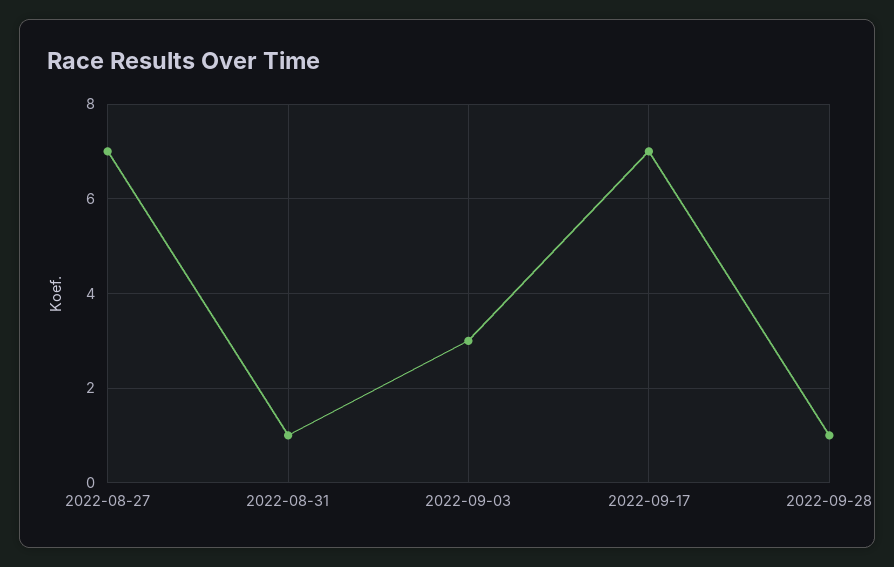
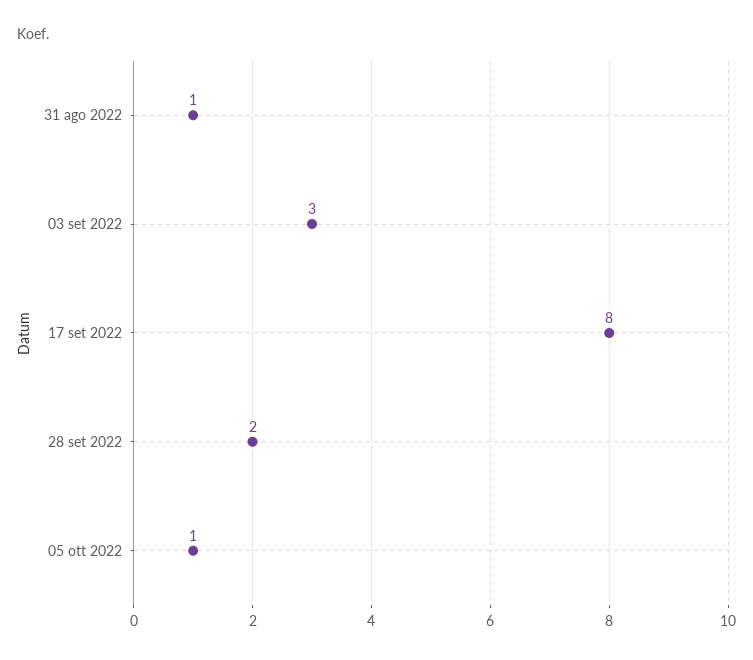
2022-08-27: 7 -> none
2022-09-17: 7 -> 8
2022-09-28: 1 -> 2
05 ott 2022: none -> 1

